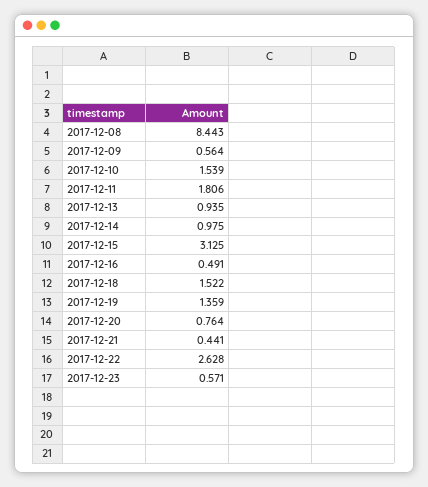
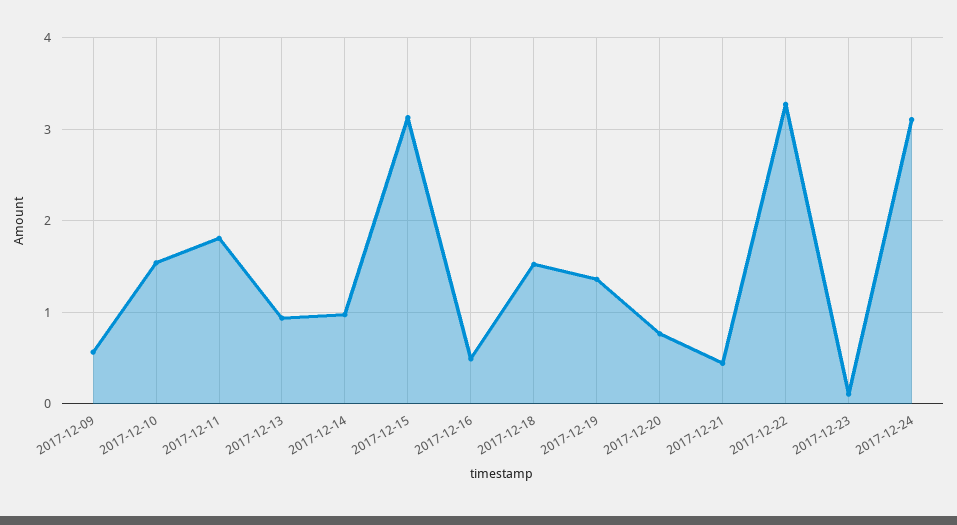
2017-12-08: 8.443 -> none
2017-12-22: 2.628 -> 3.3
2017-12-23: 0.571 -> 0.1
2017-12-24: none -> 3.1

